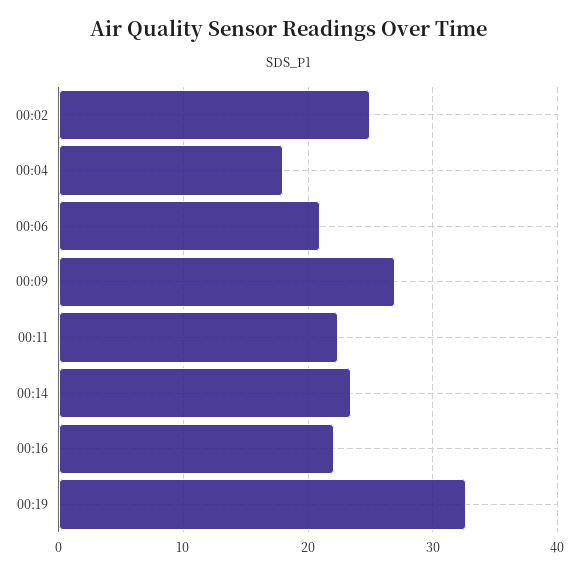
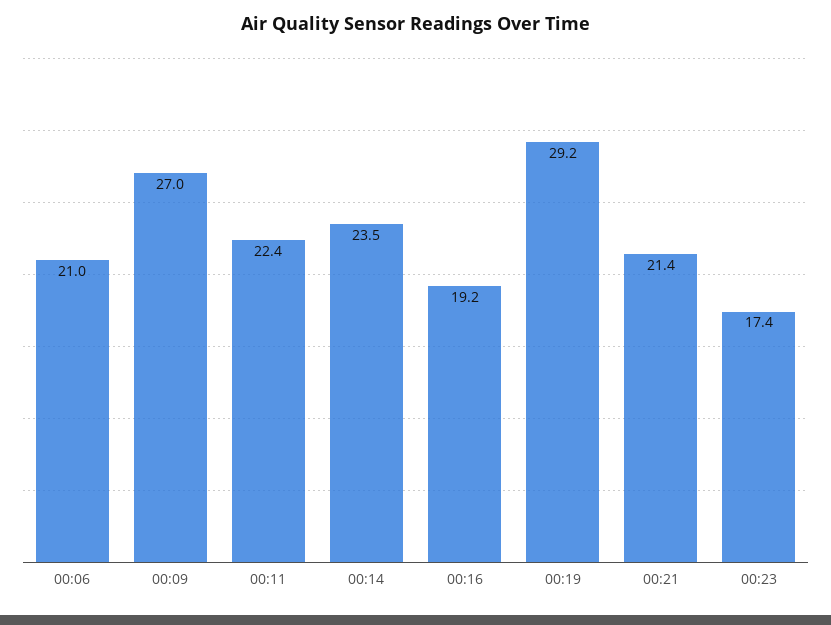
00:02: 25 -> none
00:04: 18 -> none
00:16: 22 -> 19.2
00:19: 33 -> 29.2
00:21: none -> 21.4
00:23: none -> 17.4

